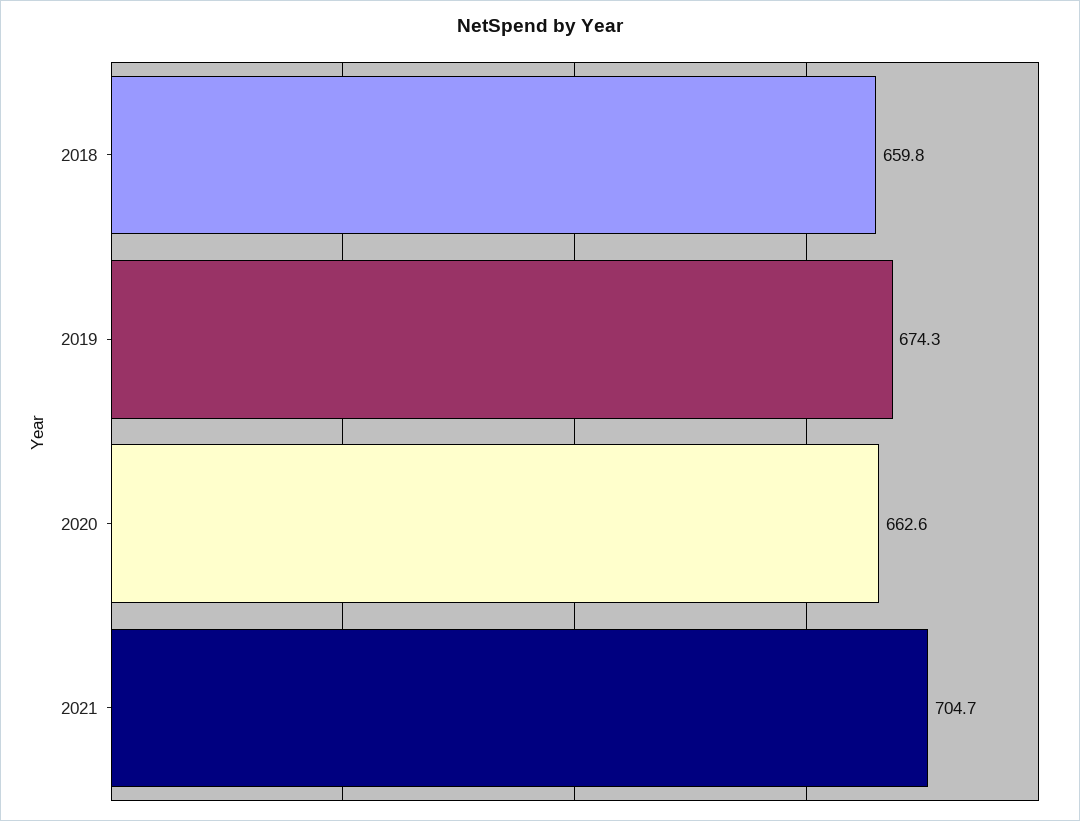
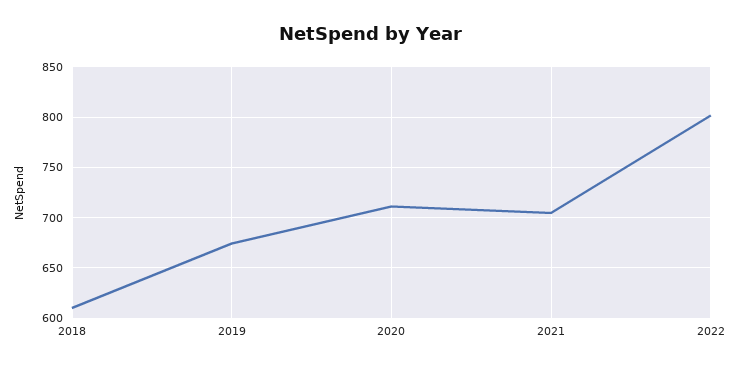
2018: 659.8 -> 610
2020: 662.6 -> 710
2022: none -> 800

